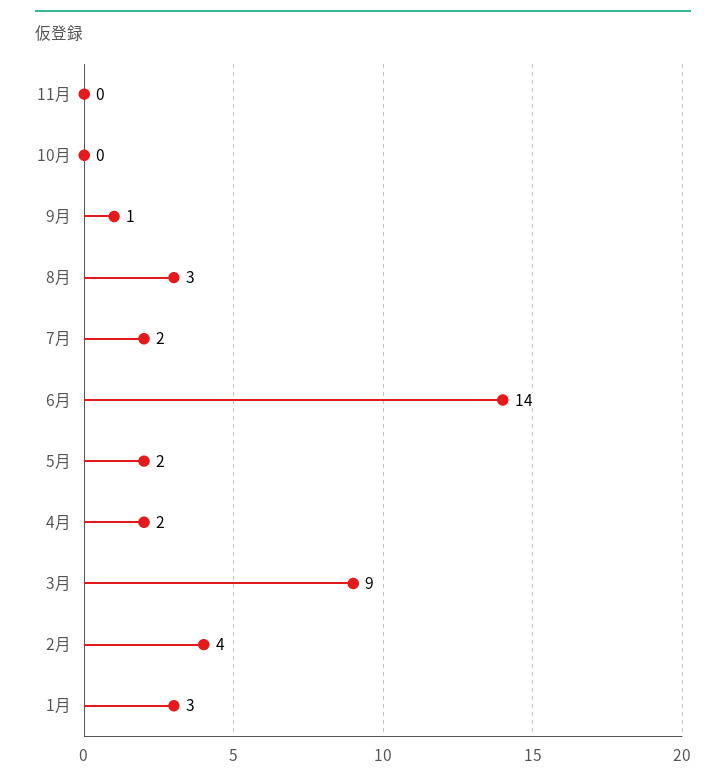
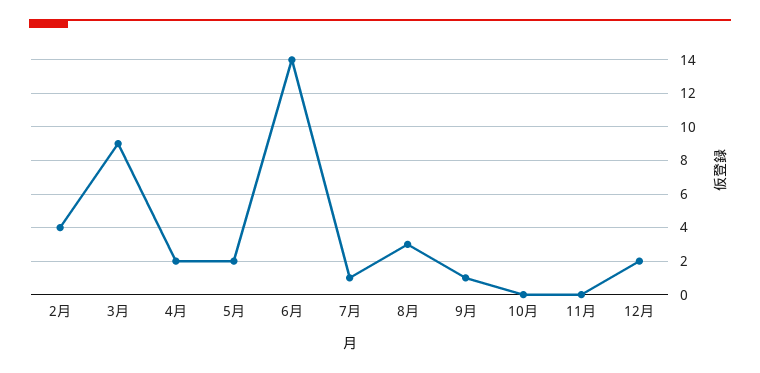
7月: 2 -> 1
1月: 3 -> none
12月: none -> 2

